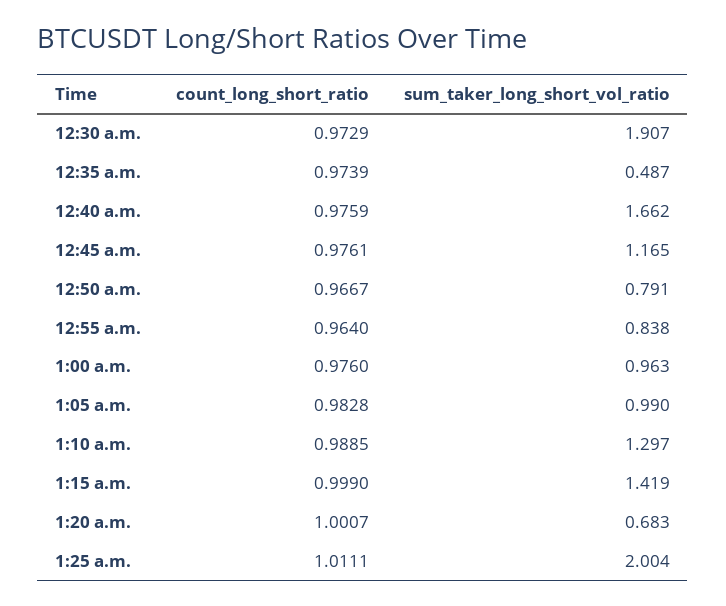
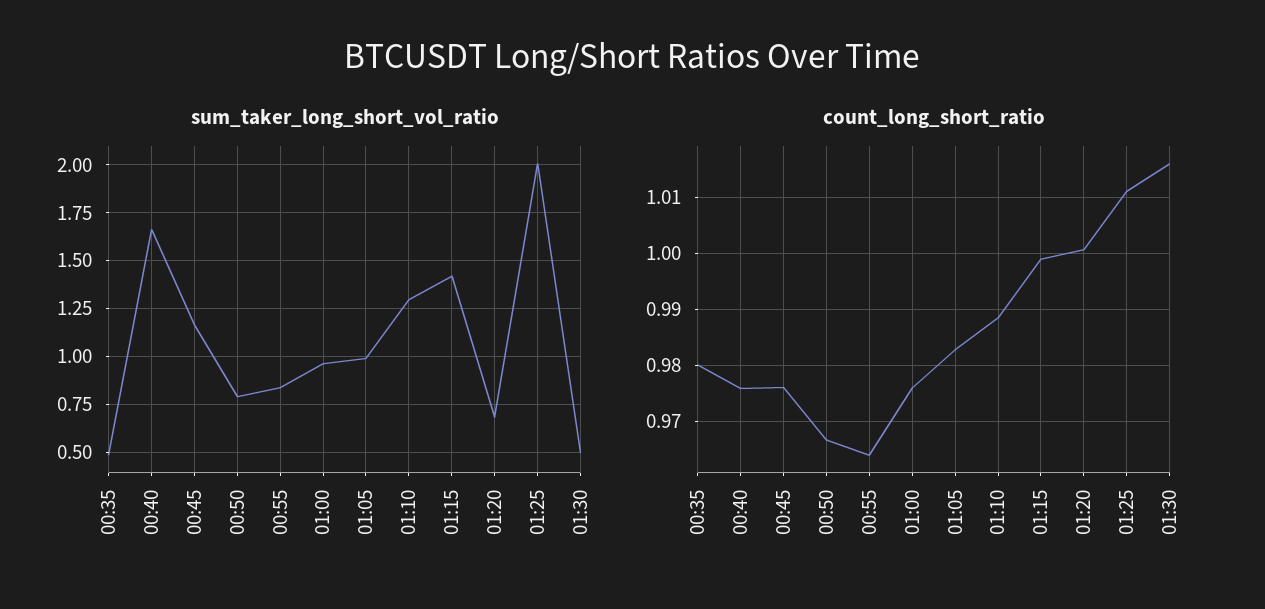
count_long_short_ratio, 12:30 a.m.: 0.9729 -> none
sum_taker_long_short_vol_ratio, 12:30 a.m.: 1.907 -> none
count_long_short_ratio, 12:35 a.m.: 0.9739 -> 0.98
sum_taker_long_short_vol_ratio, 01:30: none -> 0.5
count_long_short_ratio, 01:30: none -> 1.016

